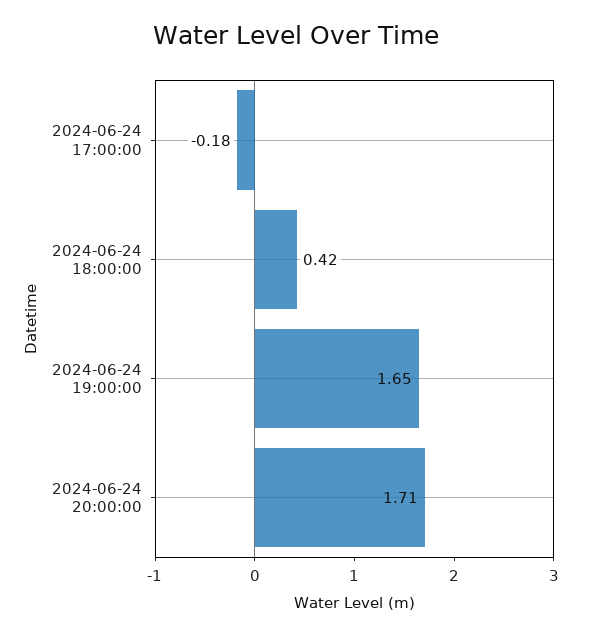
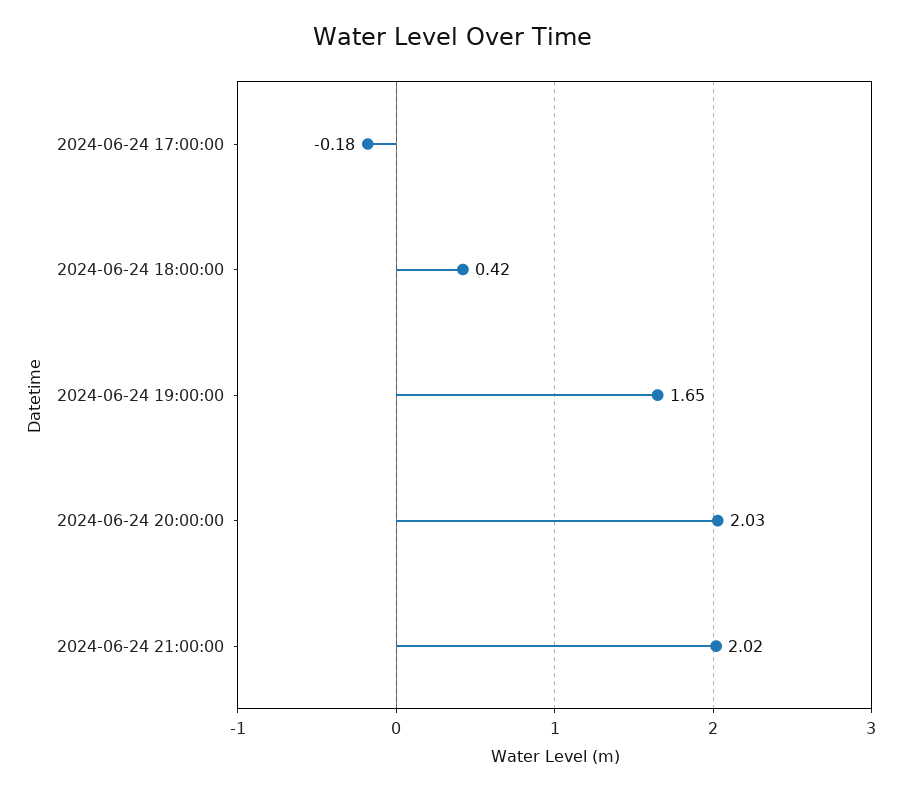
2024-06-24 20:00:00: 1.71 -> 2.03
2024-06-24 21:00:00: none -> 2.02

